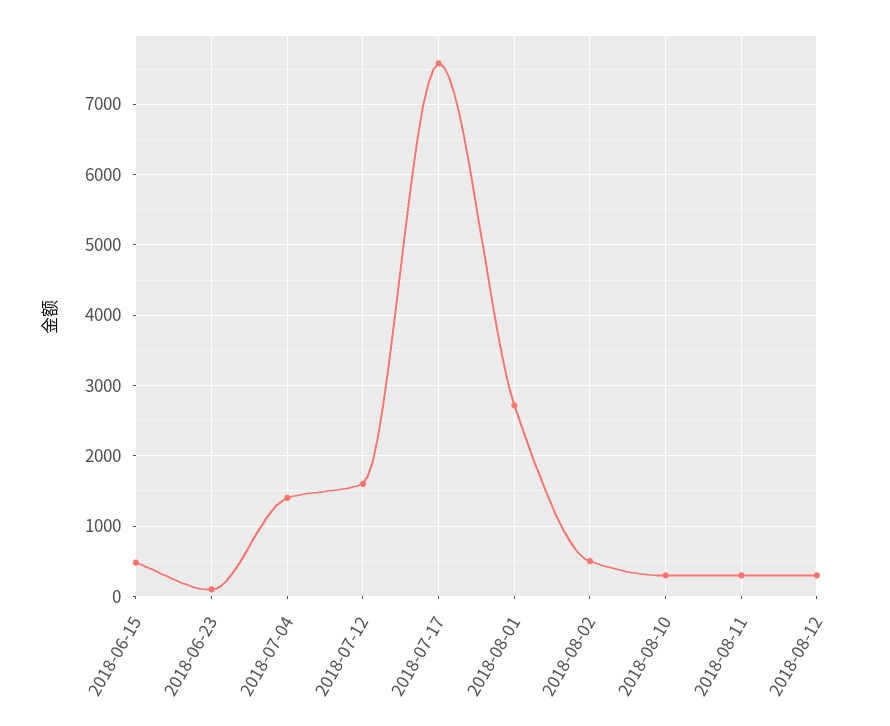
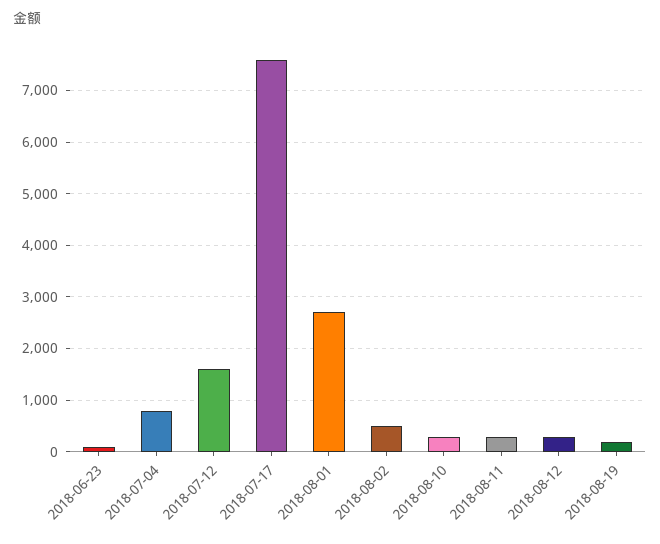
2018-06-15: 500 -> none
2018-07-04: 1400 -> 800
2018-08-19: none -> 200

